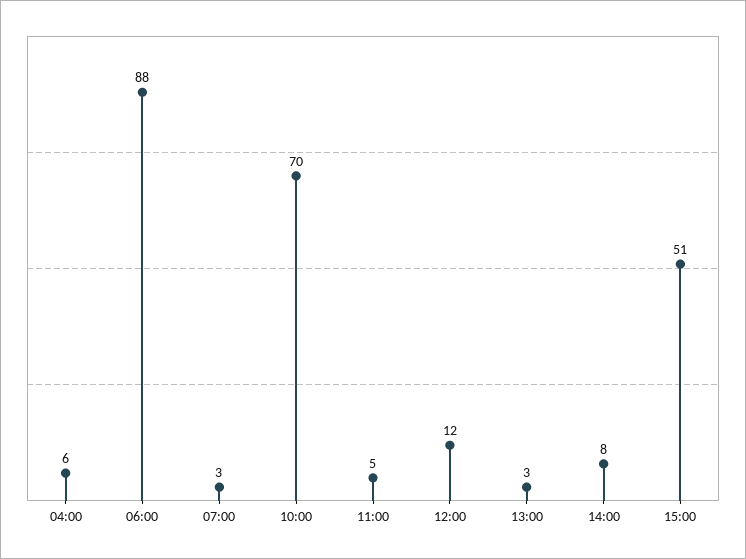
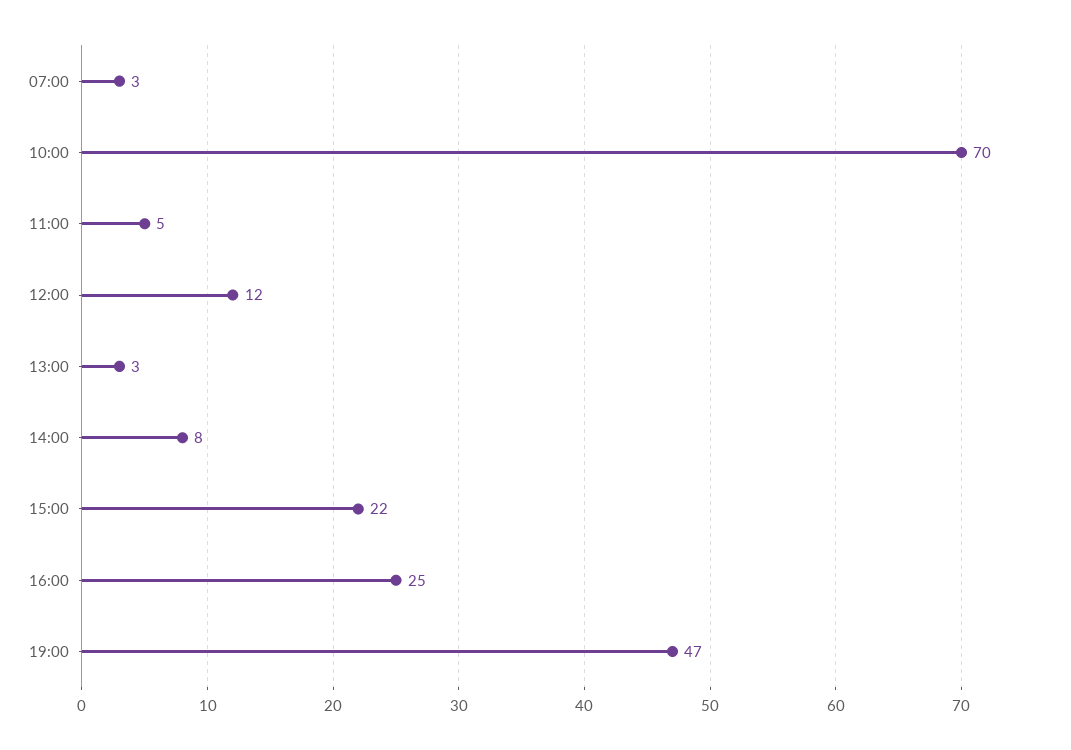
04:00: 6 -> none
06:00: 88 -> none
15:00: 51 -> 22
16:00: none -> 25
19:00: none -> 47

